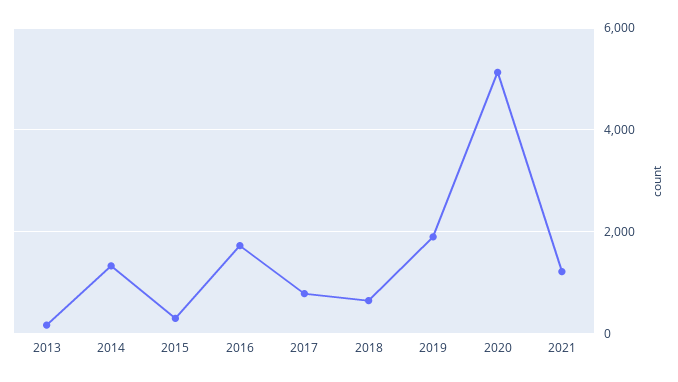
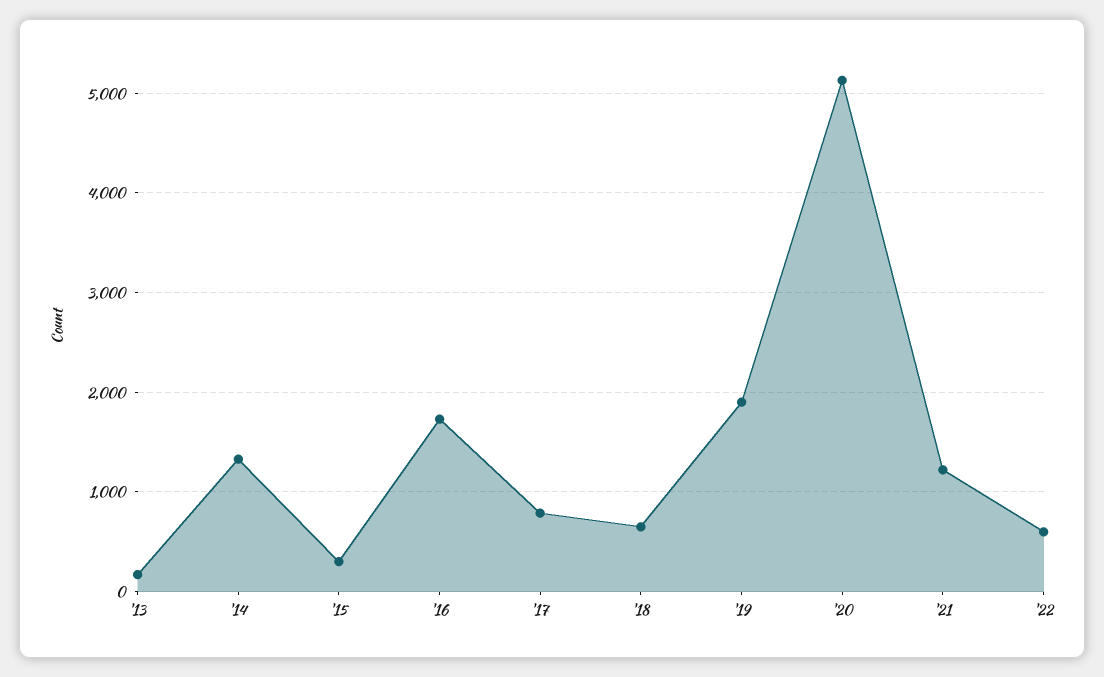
'22: none -> 600

